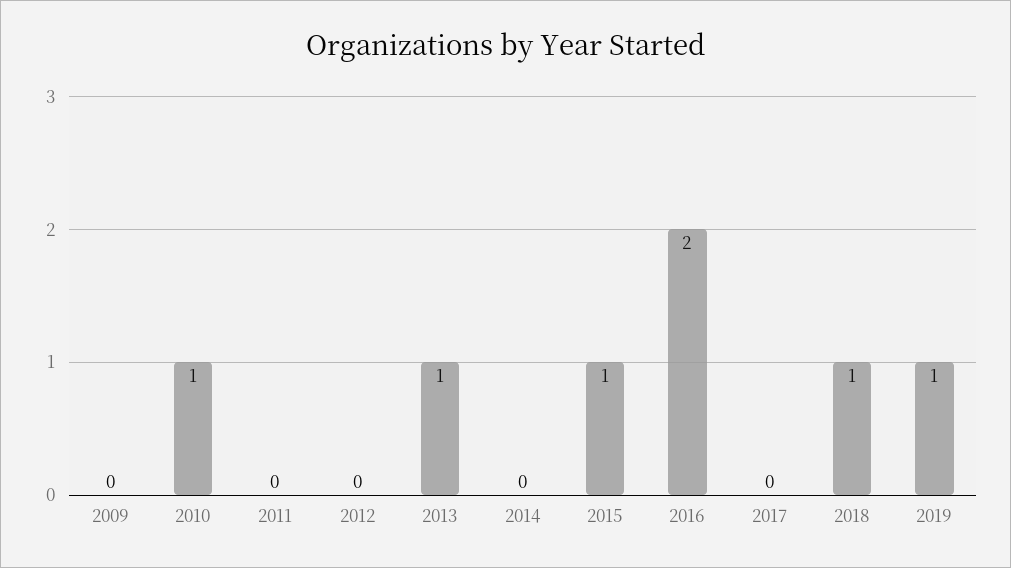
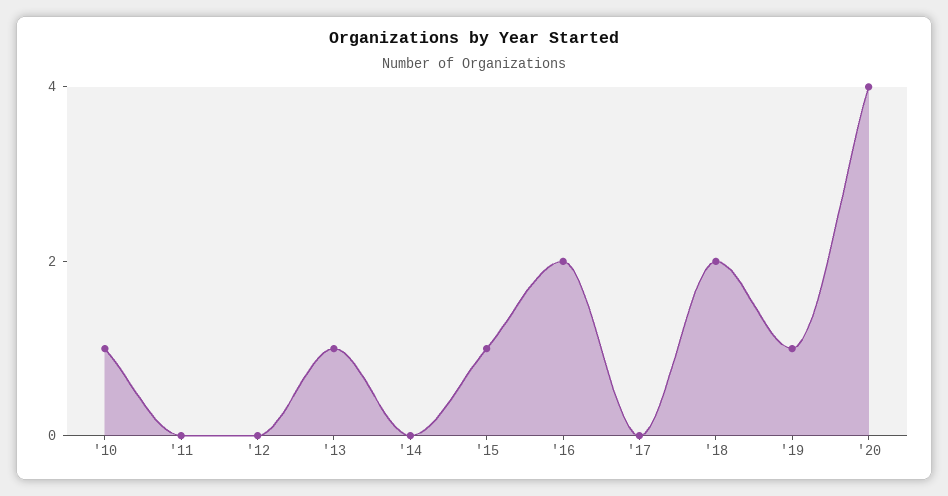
2009: 0 -> none
2018: 1 -> 2
'20: none -> 4

